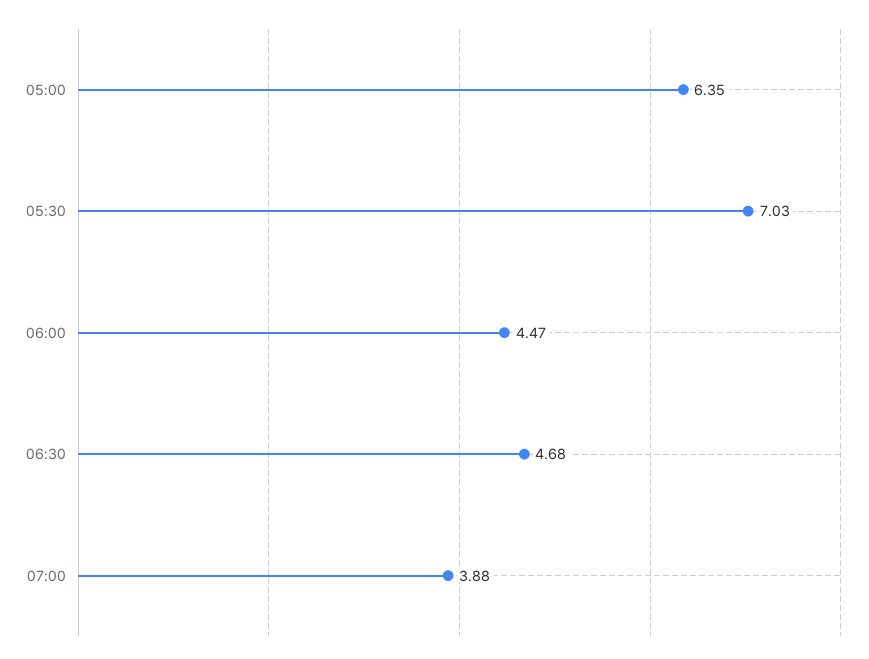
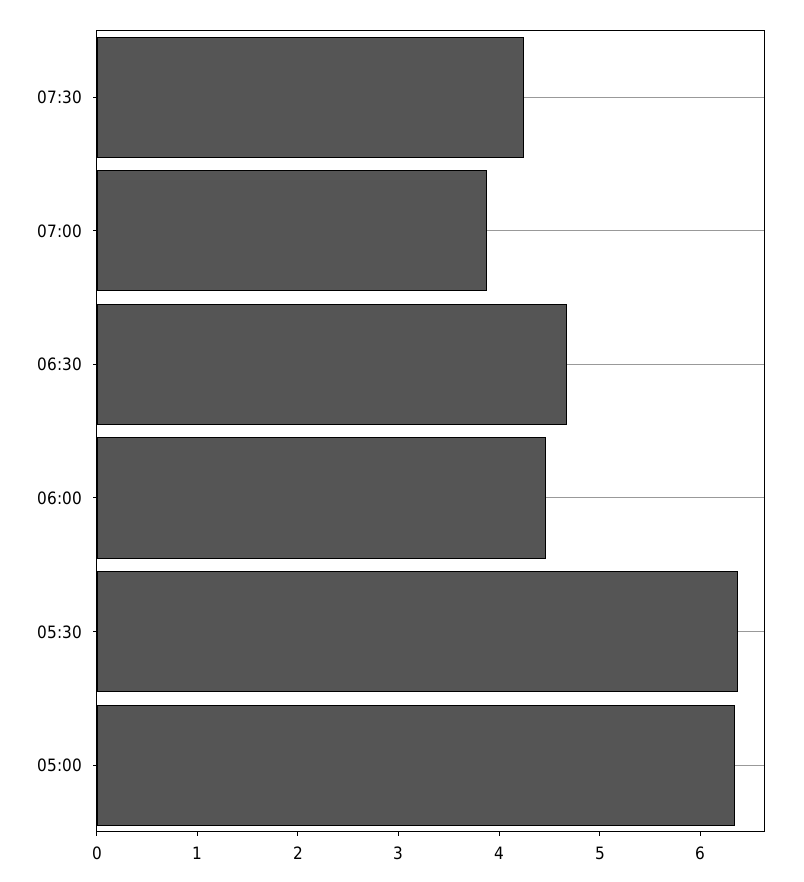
05:30: 7.03 -> 6.4
07:30: none -> 4.2

